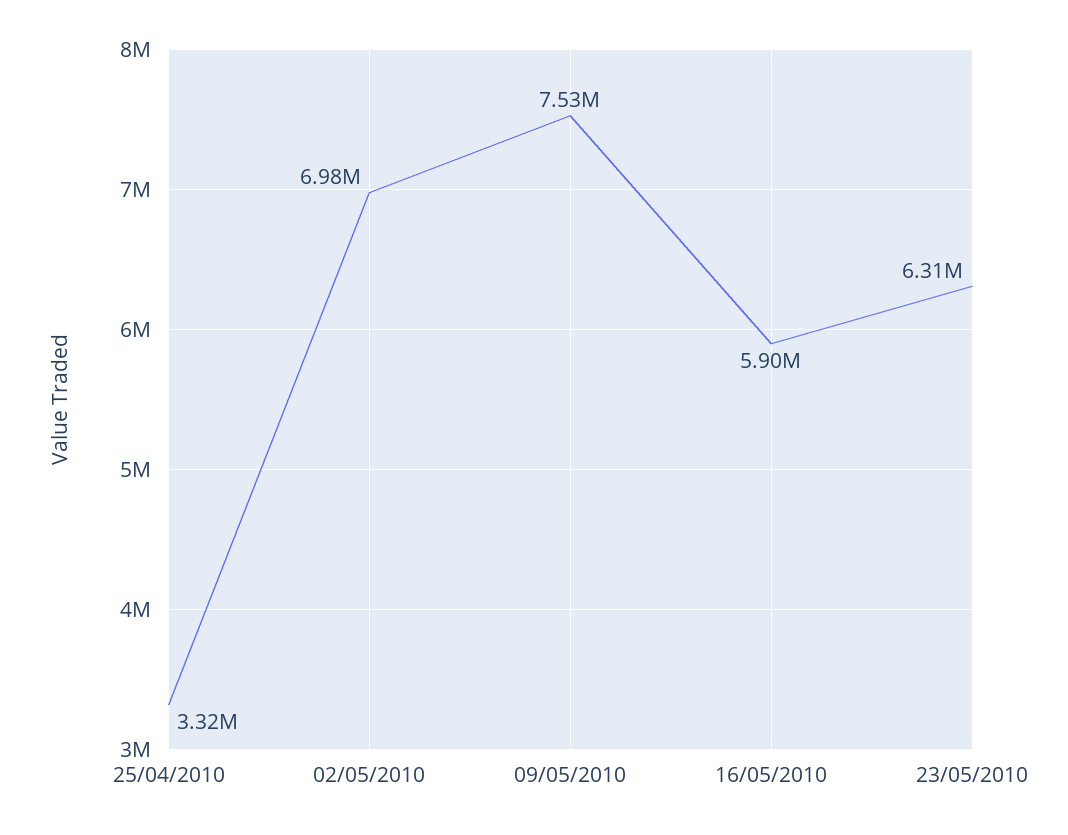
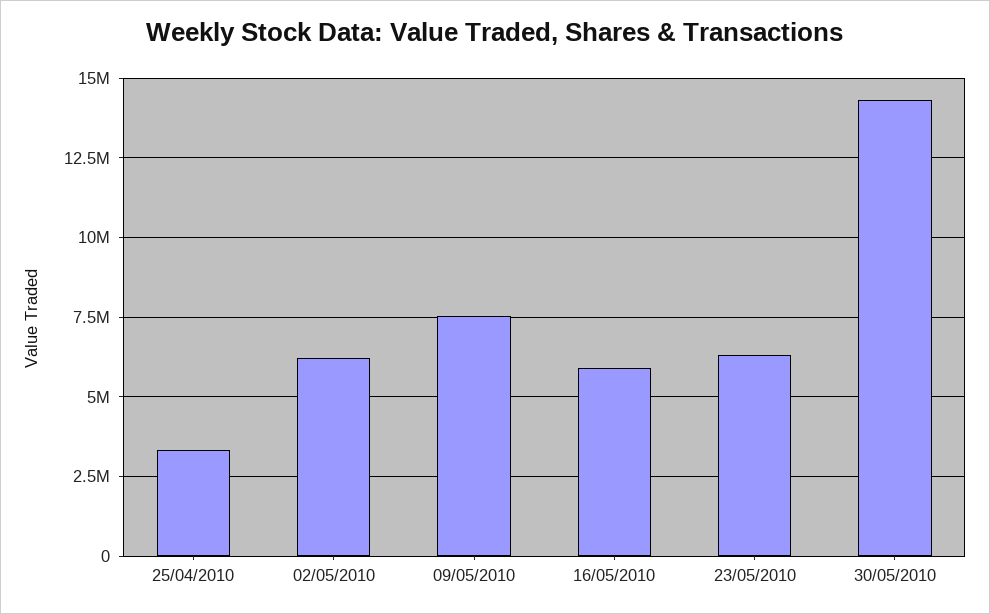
02/05/2010: 6980000 -> 6250000
30/05/2010: none -> 14250000

